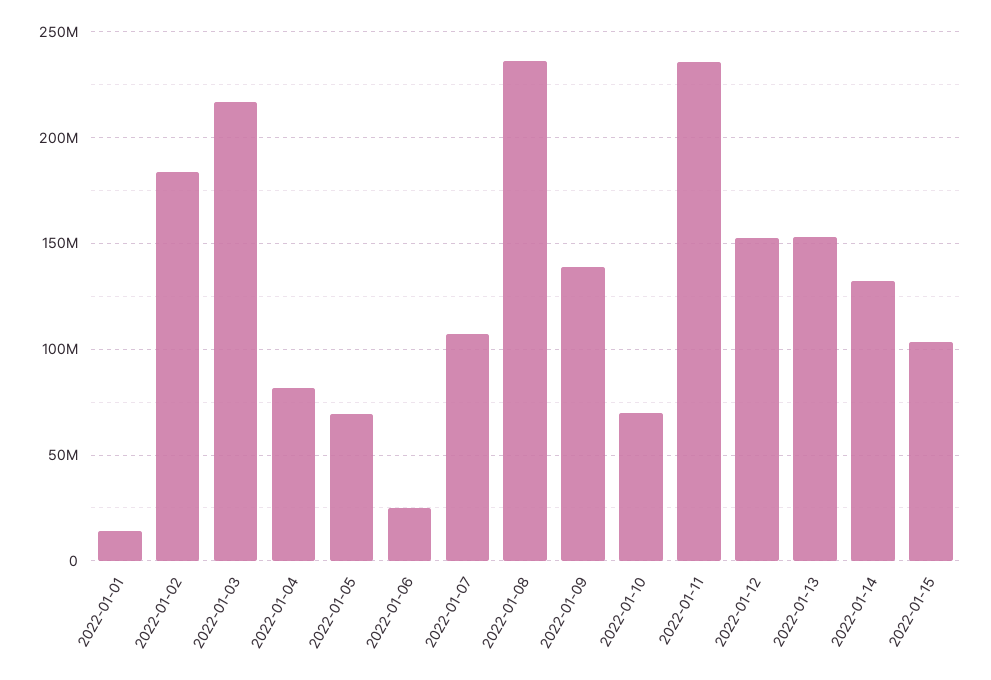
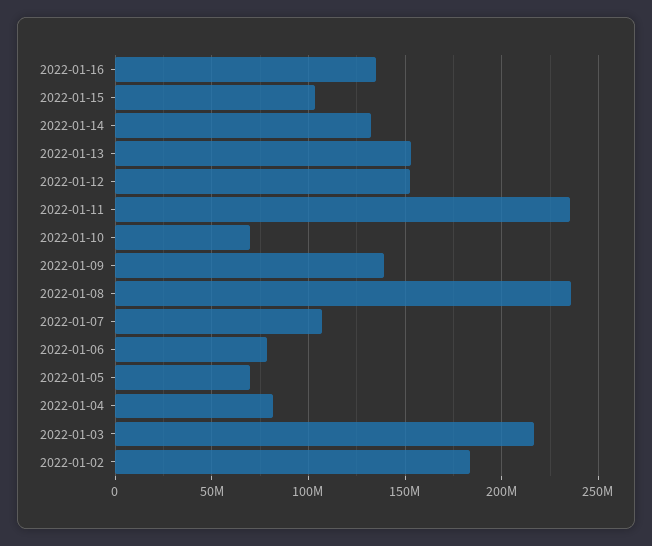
2022-01-01: 15000000 -> none
2022-01-06: 25000000 -> 80000000
2022-01-16: none -> 135000000

